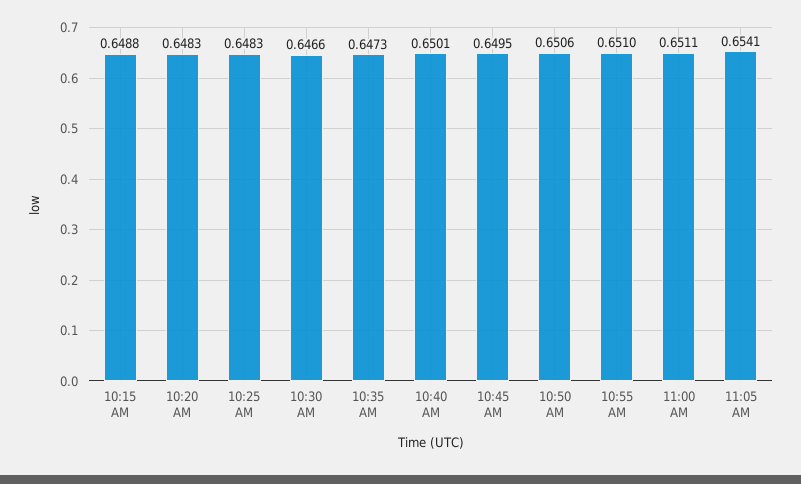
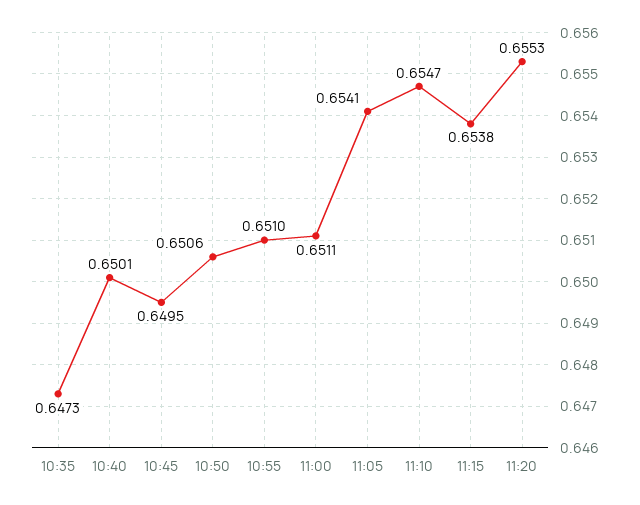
10:15 AM: 0.6488 -> none
10:20 AM: 0.6483 -> none
10:25 AM: 0.6483 -> none
10:30 AM: 0.6466 -> none
11:10: none -> 0.6547
11:15: none -> 0.6538
11:20: none -> 0.6553

